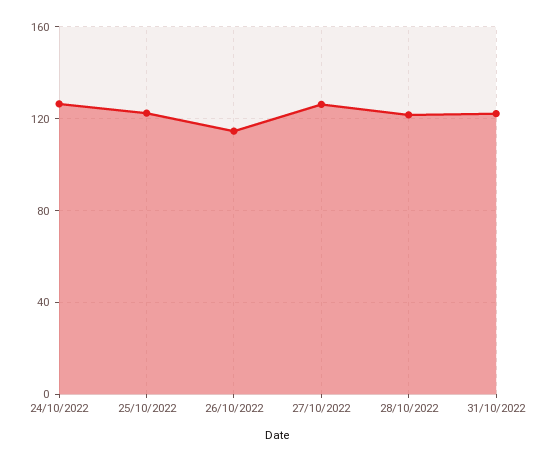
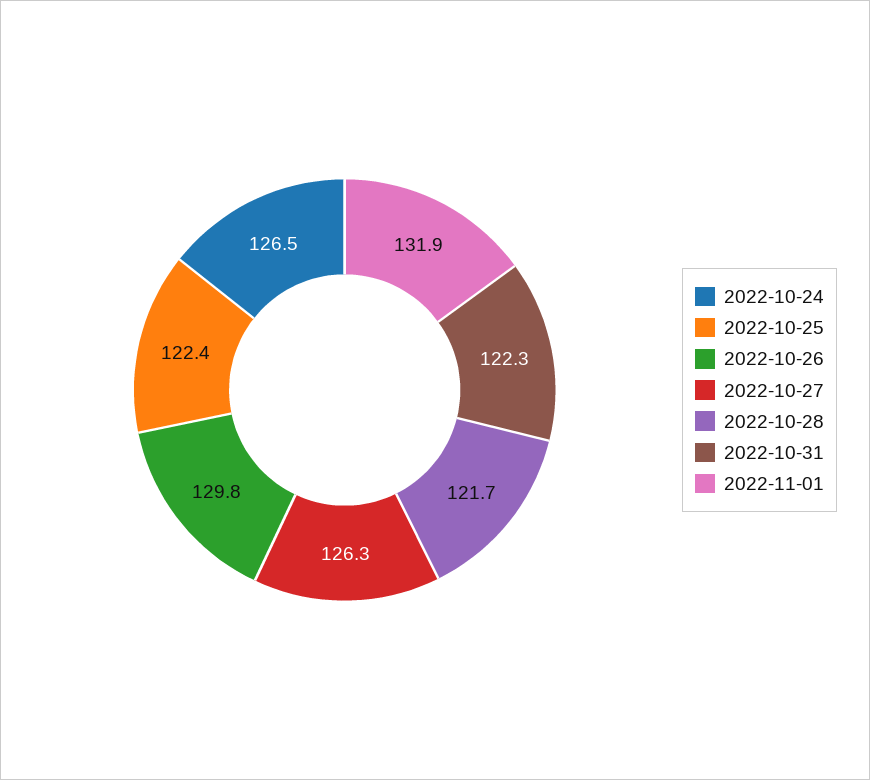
26/10/2022: 115 -> 129.8
2022-11-01: none -> 131.9

